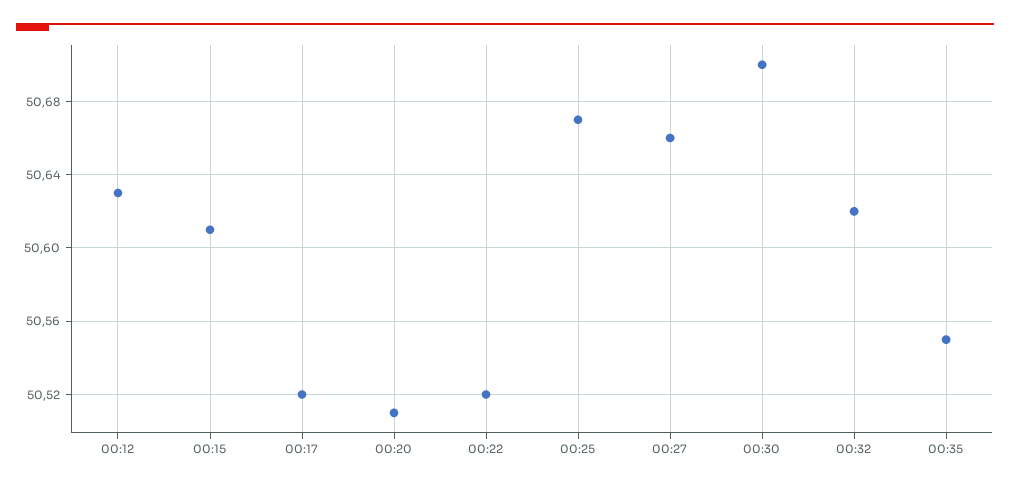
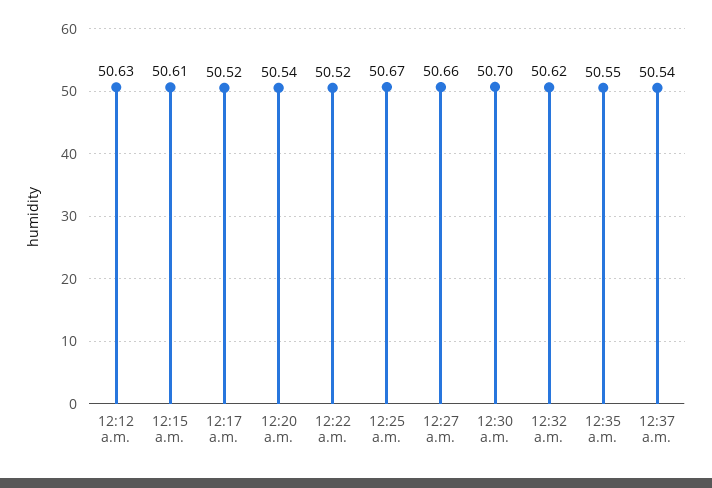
00:20: 50.51 -> 50.54
12:37 a.m.: none -> 50.54

